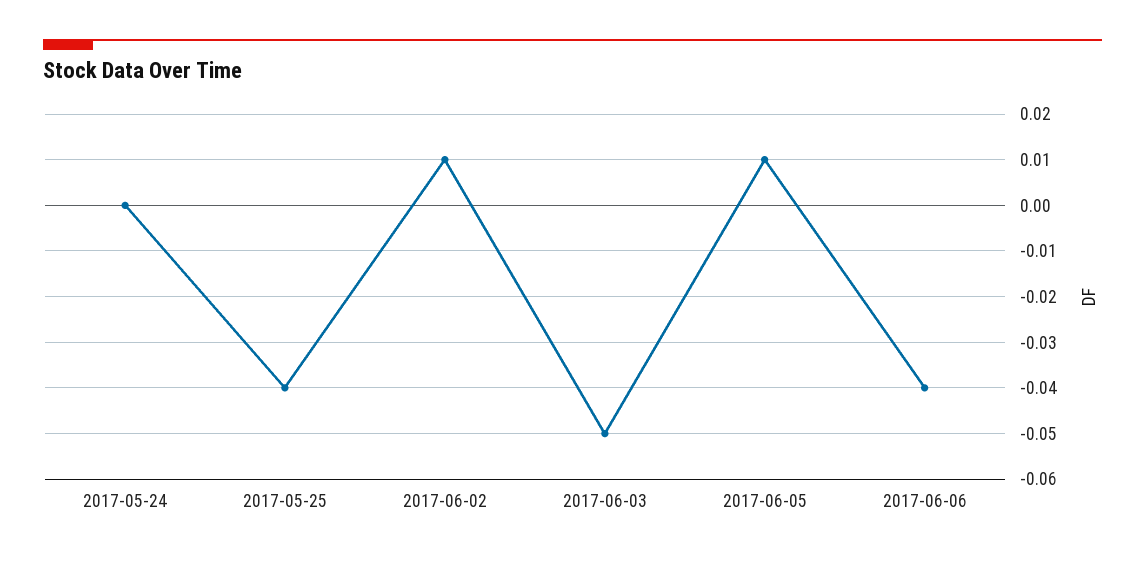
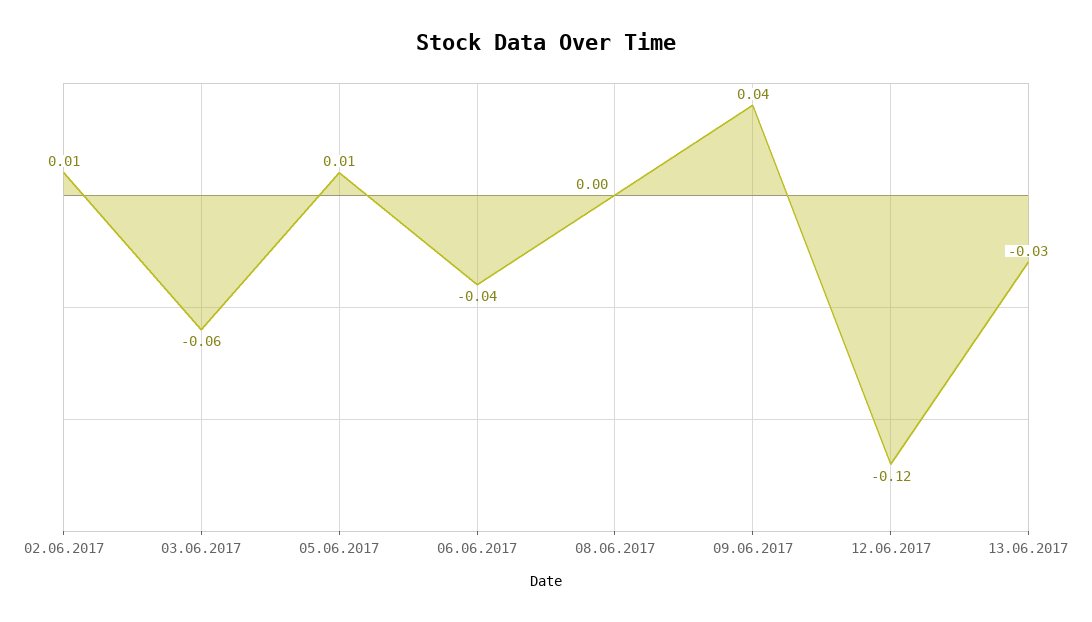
2017-05-24: 0 -> none
2017-05-25: -0.04 -> none
2017-06-03: -0.05 -> -0.06
08.06.2017: none -> 0
09.06.2017: none -> 0.04
12.06.2017: none -> -0.12
13.06.2017: none -> -0.03

